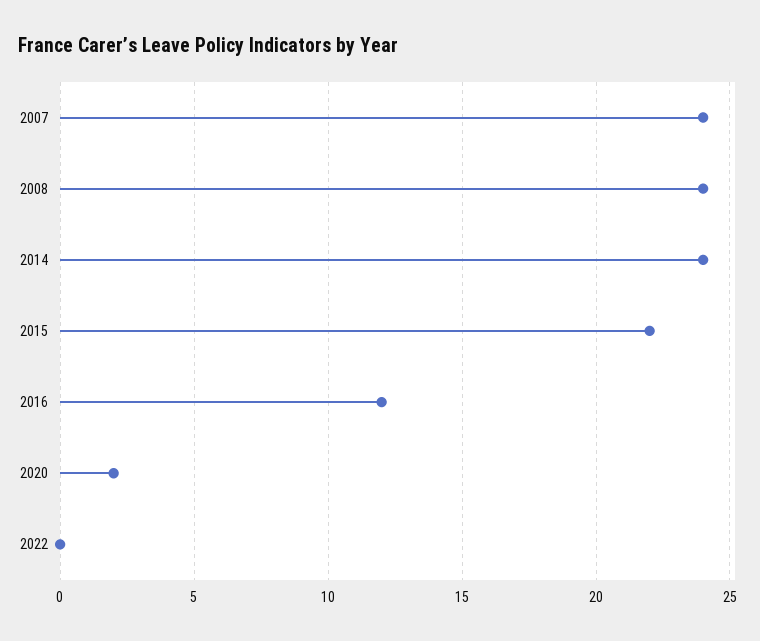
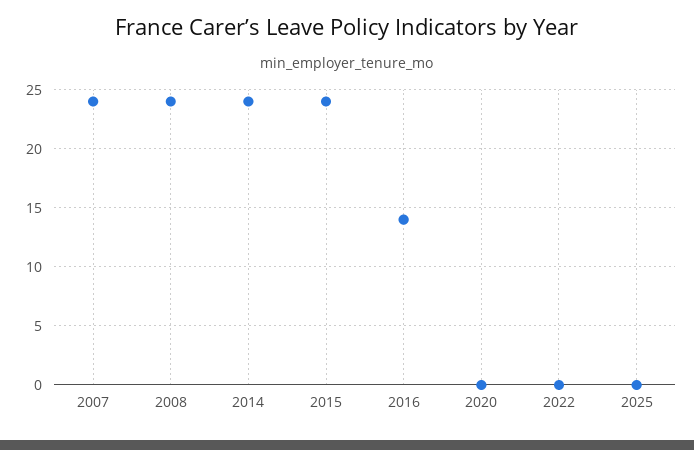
2015: 22 -> 24
2016: 12 -> 14
2020: 2 -> 0
2025: none -> 0

